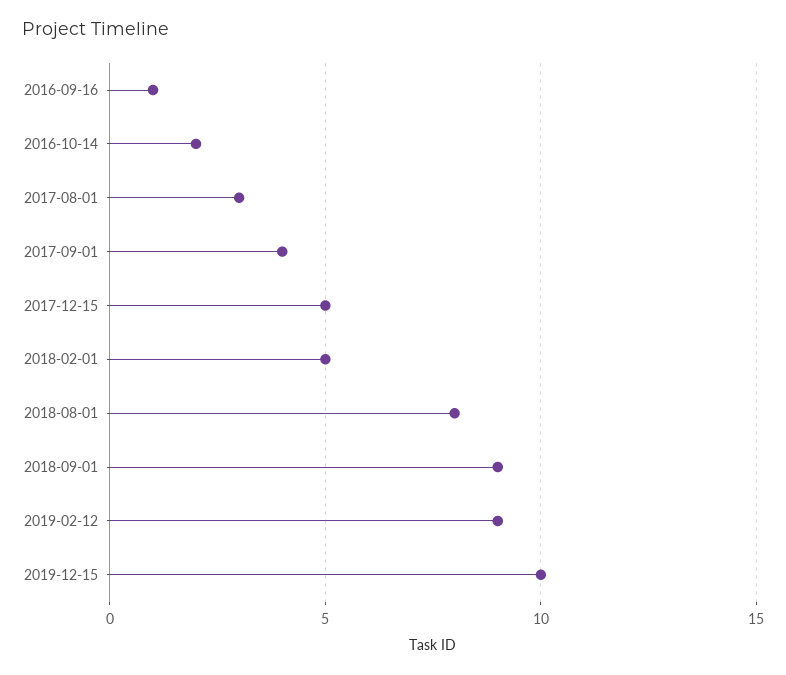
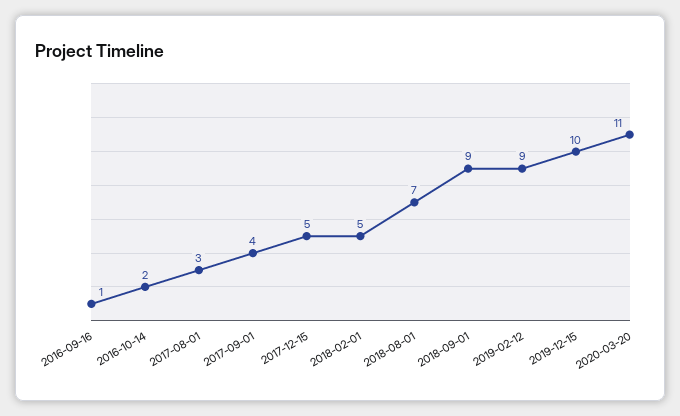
2018-08-01: 8 -> 7
2020-03-20: none -> 11

